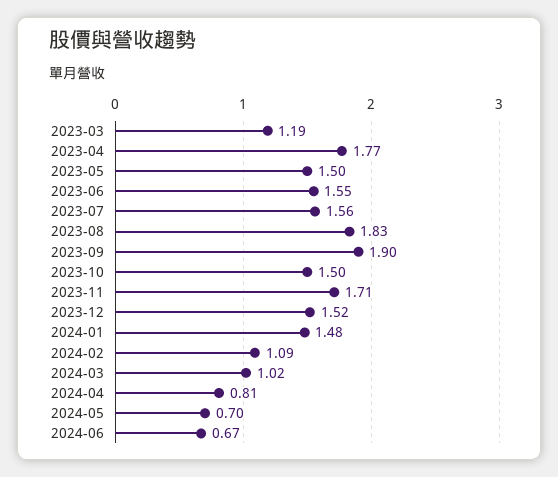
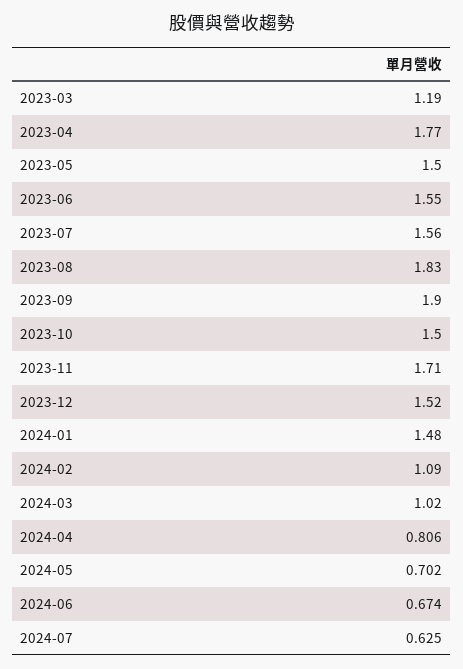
2024-07: none -> 0.625

